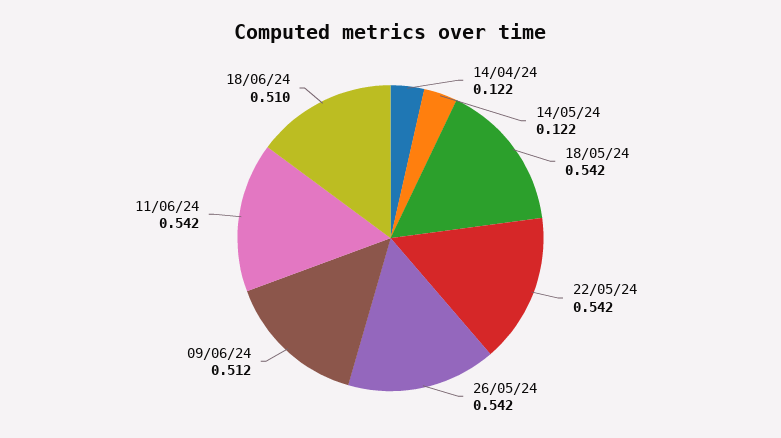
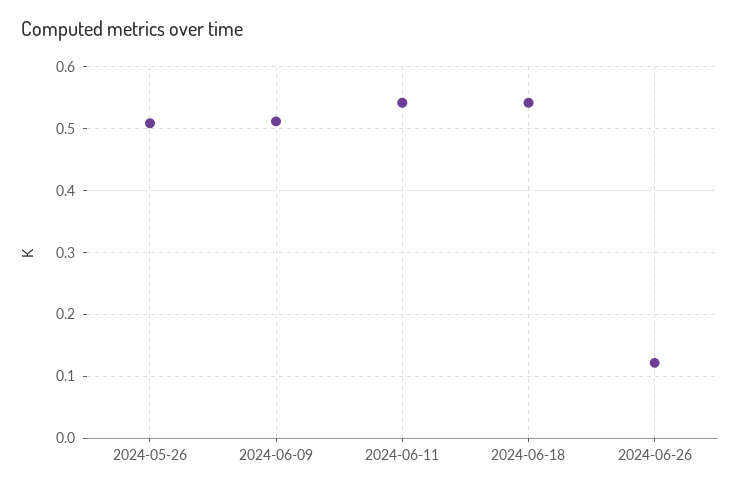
14/04/24: 0.122 -> none
14/05/24: 0.122 -> none
18/05/24: 0.542 -> none
22/05/24: 0.542 -> none
26/05/24: 0.542 -> 0.51
18/06/24: 0.51 -> 0.54
2024-06-26: none -> 0.12

